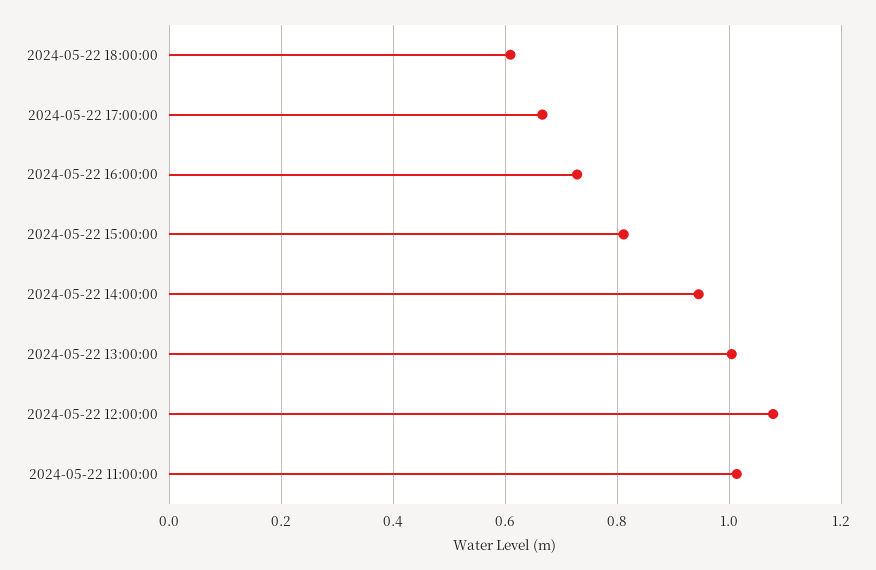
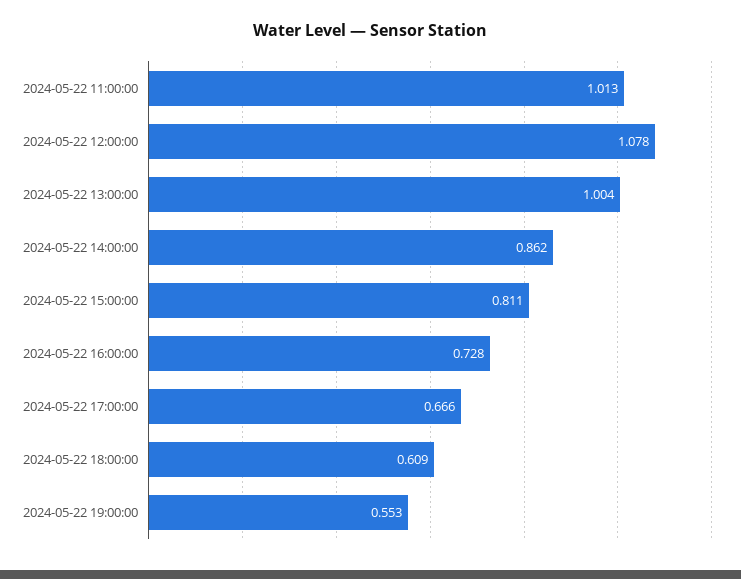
2024-05-22 14:00:00: 0.94 -> 0.862
2024-05-22 19:00:00: none -> 0.553

